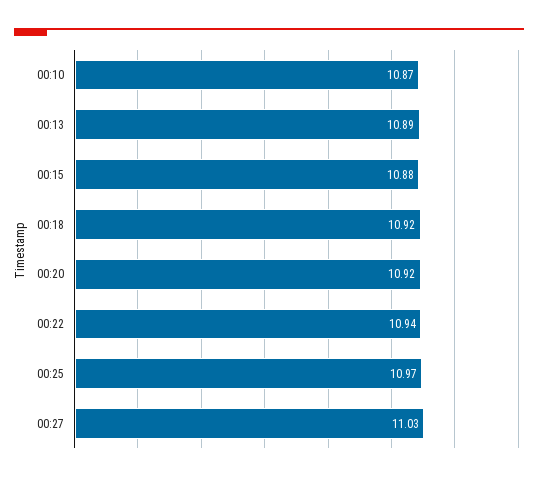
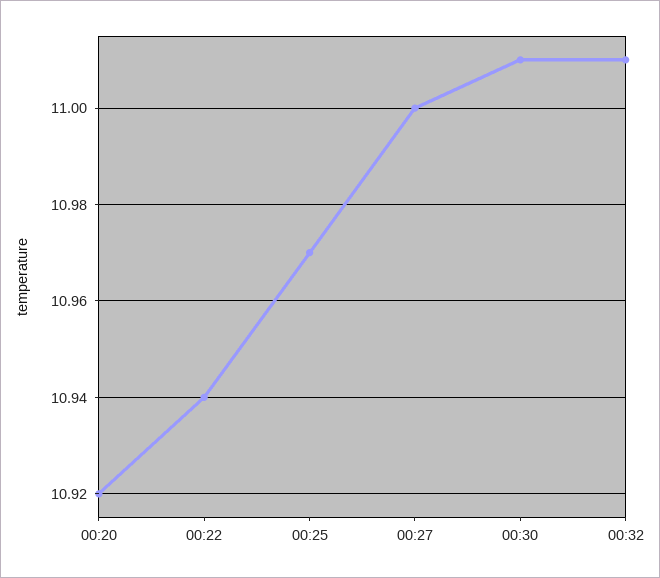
00:10: 10.87 -> none
00:13: 10.89 -> none
00:15: 10.88 -> none
00:18: 10.92 -> none
00:27: 11.03 -> 11
00:30: none -> 11.01
00:32: none -> 11.01

